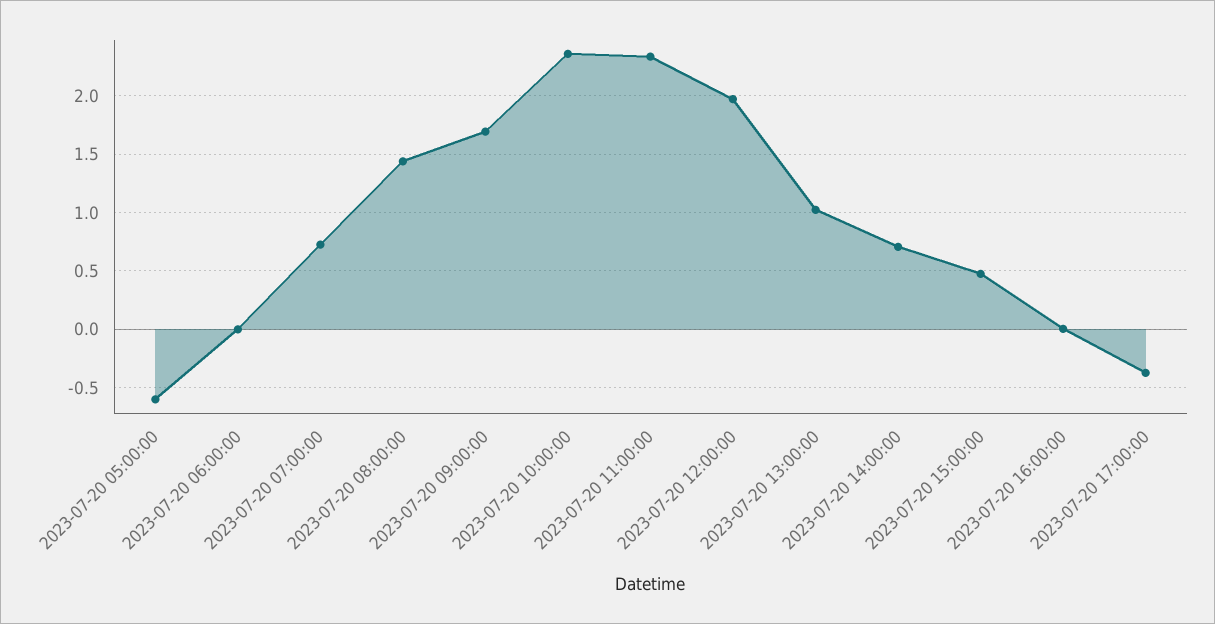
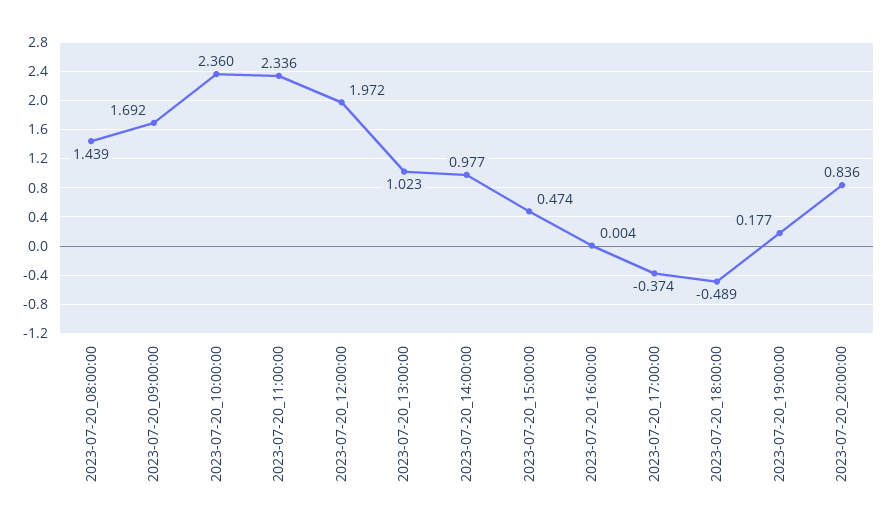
2023-07-20 05:00:00: -0.6 -> none
2023-07-20 06:00:00: 0 -> none
2023-07-20 07:00:00: 0.7 -> none
2023-07-20 14:00:00: 0.7 -> 0.977
2023-07-20_18:00:00: none -> -0.489
2023-07-20_19:00:00: none -> 0.177
2023-07-20_20:00:00: none -> 0.836

